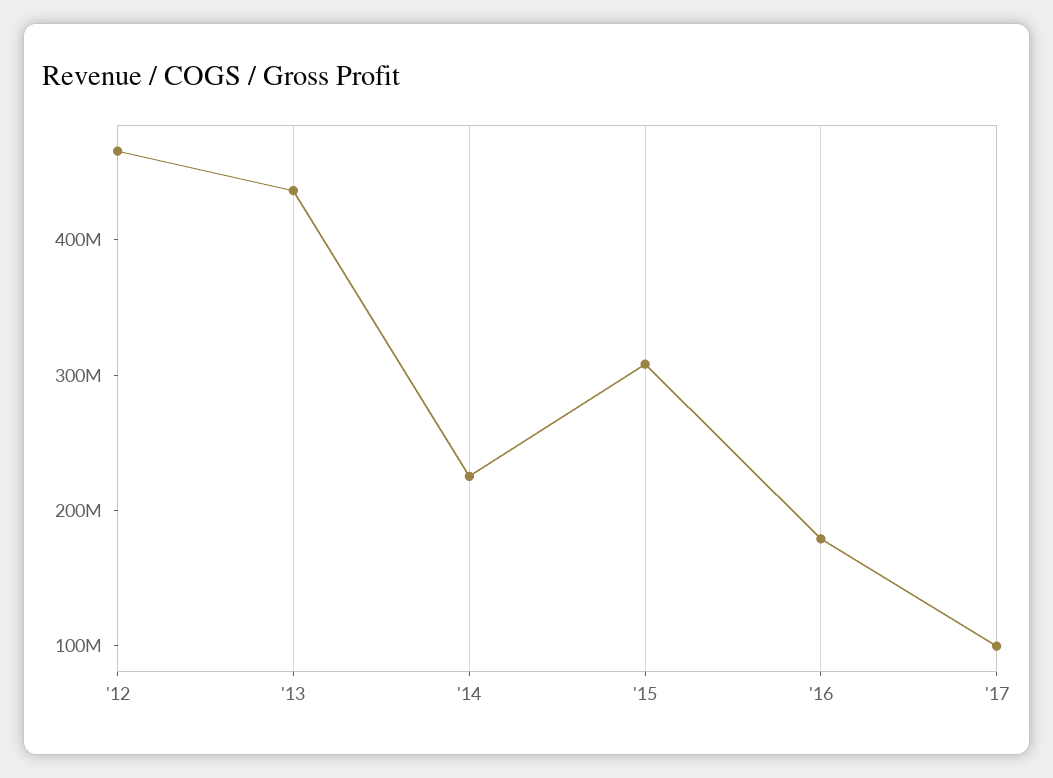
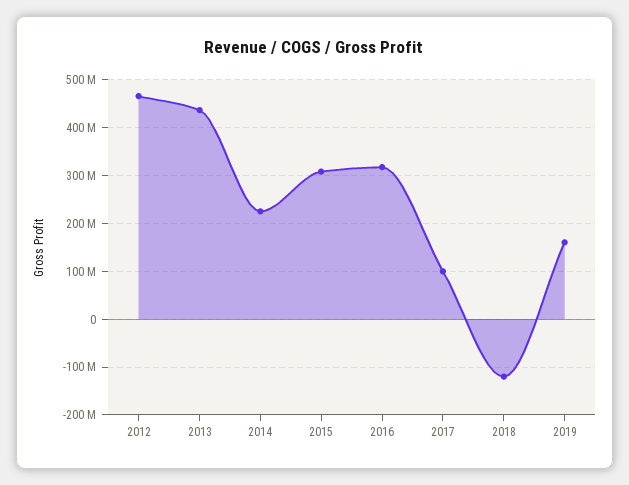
'16: 180000000 -> 320000000
2018: none -> -120000000
2019: none -> 160000000

